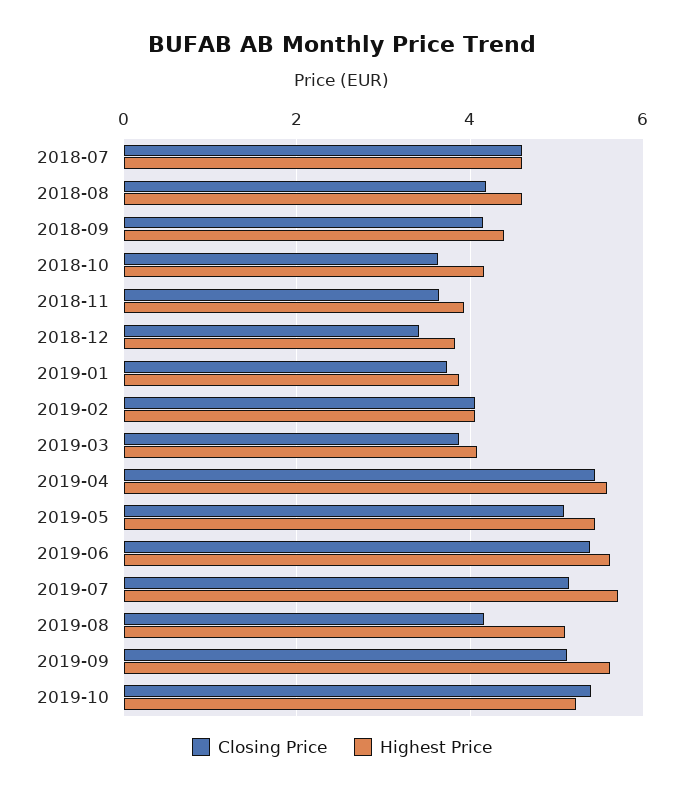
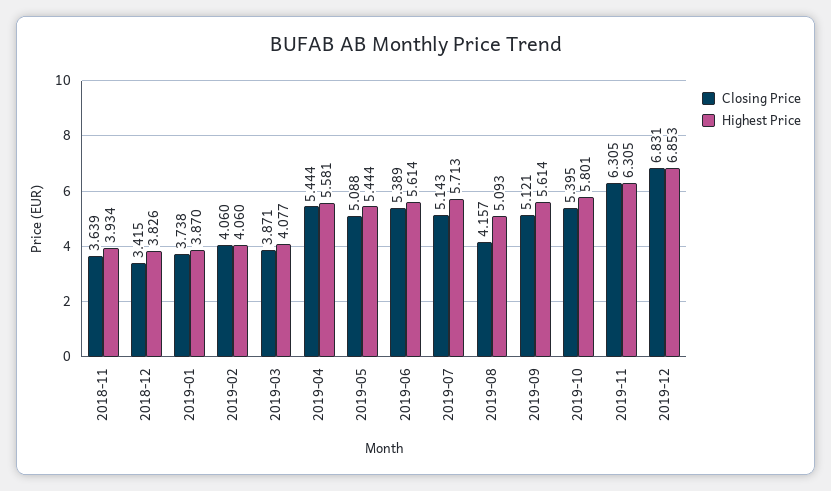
Closing Price, 2018-07: 4.6 -> none
Highest Price, 2018-07: 4.6 -> none
Closing Price, 2018-08: 4.2 -> none
Highest Price, 2018-08: 4.6 -> none
Closing Price, 2018-09: 4.2 -> none
Highest Price, 2018-09: 4.4 -> none
Closing Price, 2018-10: 3.6 -> none
Highest Price, 2018-10: 4.2 -> none
Highest Price, 2019-10: 5.2 -> 5.801
Closing Price, 2019-11: none -> 6.305
Highest Price, 2019-11: none -> 6.305
Closing Price, 2019-12: none -> 6.831
Highest Price, 2019-12: none -> 6.853

